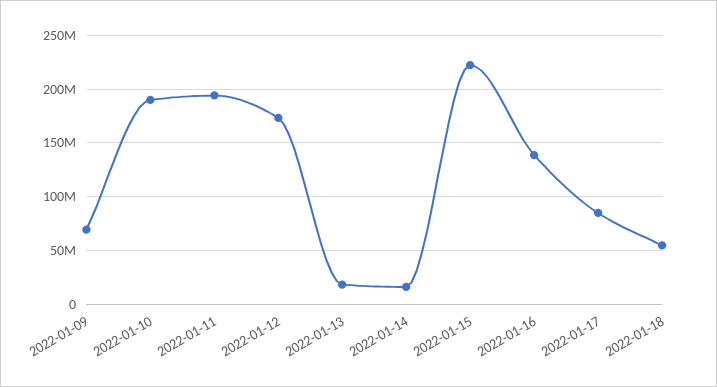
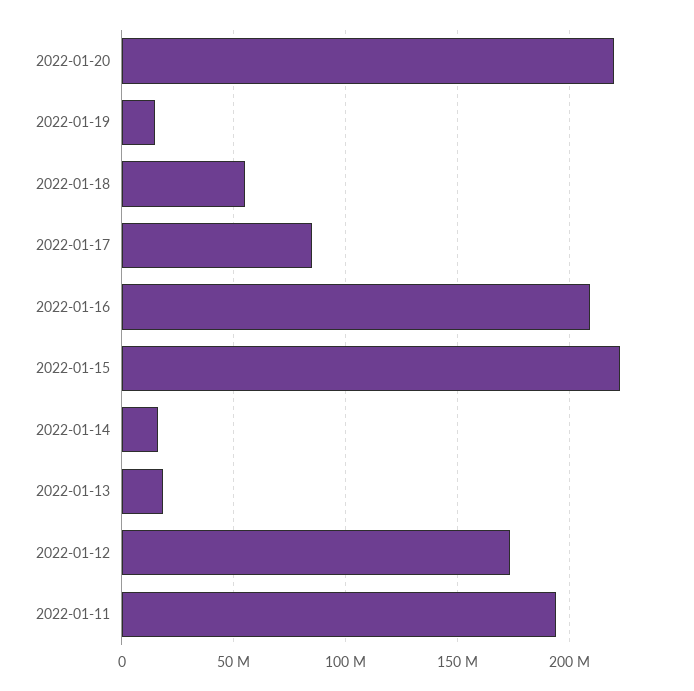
2022-01-09: 70000000 -> none
2022-01-10: 190000000 -> none
2022-01-16: 140000000 -> 210000000
2022-01-20: none -> 220000000
2022-01-19: none -> 15000000

